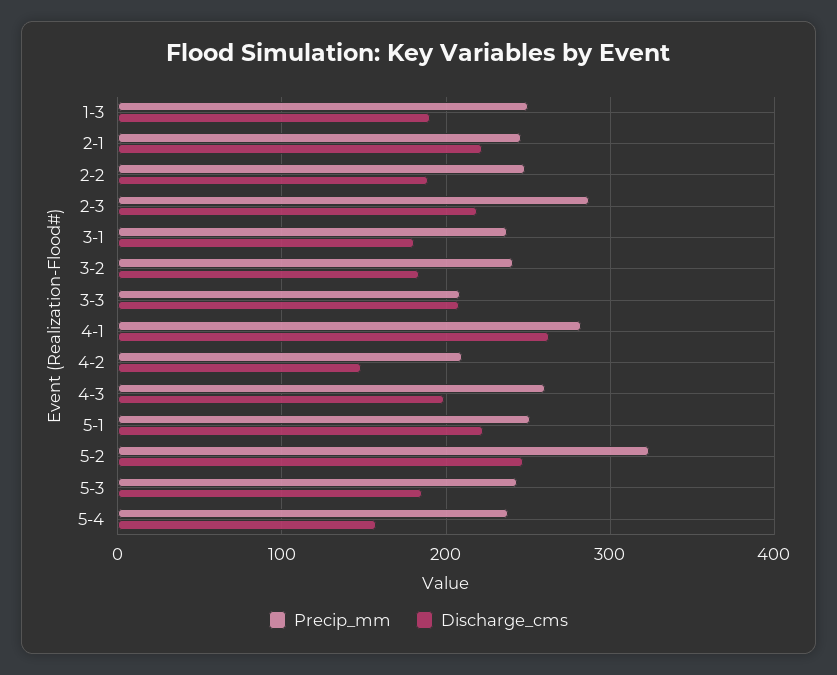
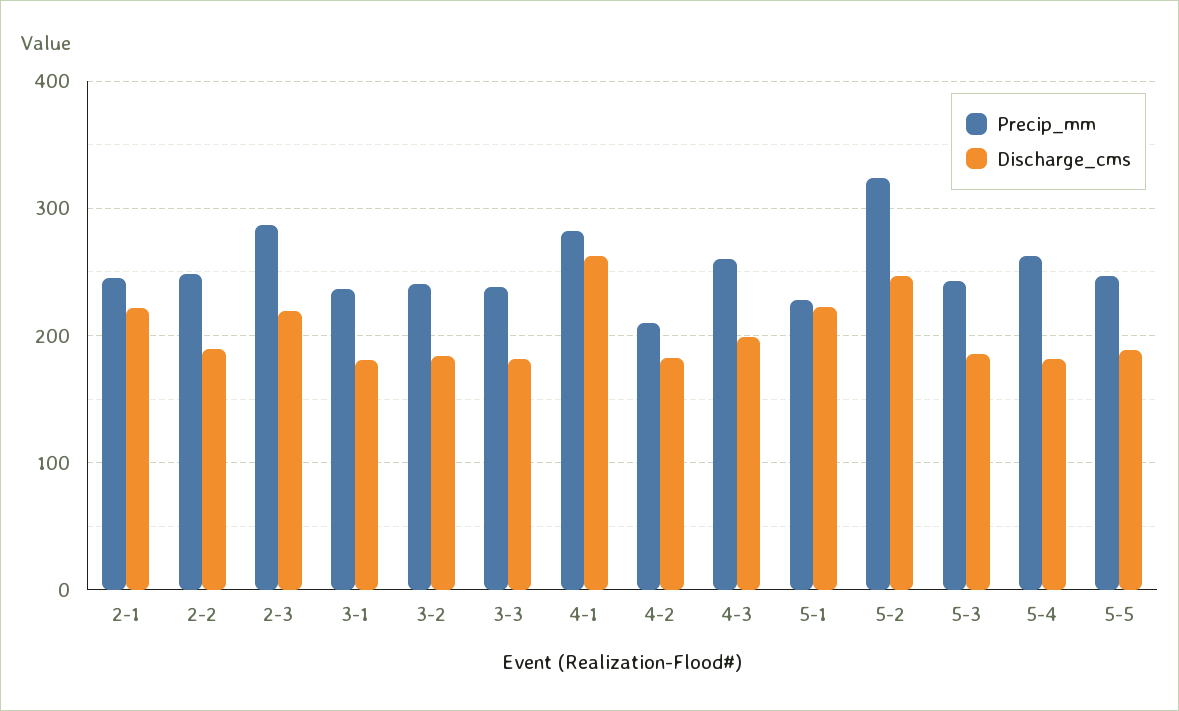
Precip_mm, 1-3: 250 -> none
Discharge_cms, 1-3: 190 -> none
Precip_mm, 3-3: 210 -> 240
Discharge_cms, 3-3: 210 -> 180
Discharge_cms, 4-2: 150 -> 180
Precip_mm, 5-1: 250 -> 230
Precip_mm, 5-4: 240 -> 260
Discharge_cms, 5-4: 160 -> 180
Precip_mm, 5-5: none -> 250
Discharge_cms, 5-5: none -> 190

